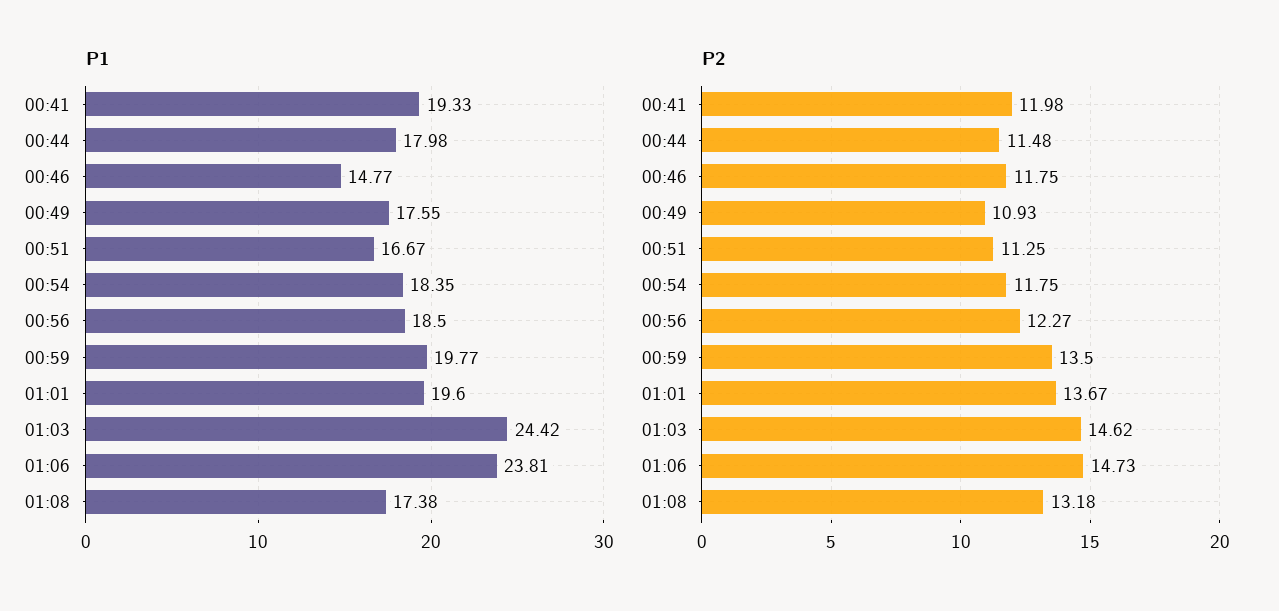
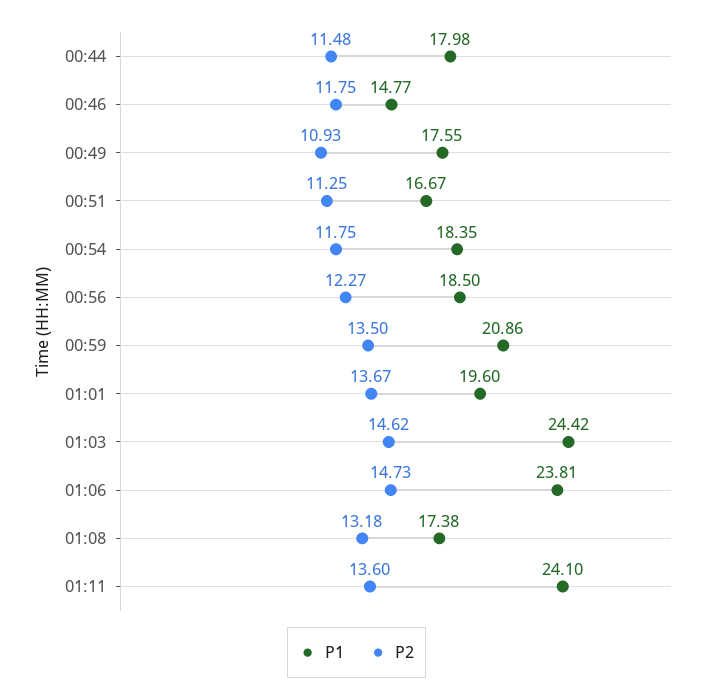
P1, 00:41: 19.33 -> none
P1, 00:59: 19.77 -> 20.86
P2, 00:41: 11.98 -> none
P1, 01:11: none -> 24.1
P2, 01:11: none -> 13.6

